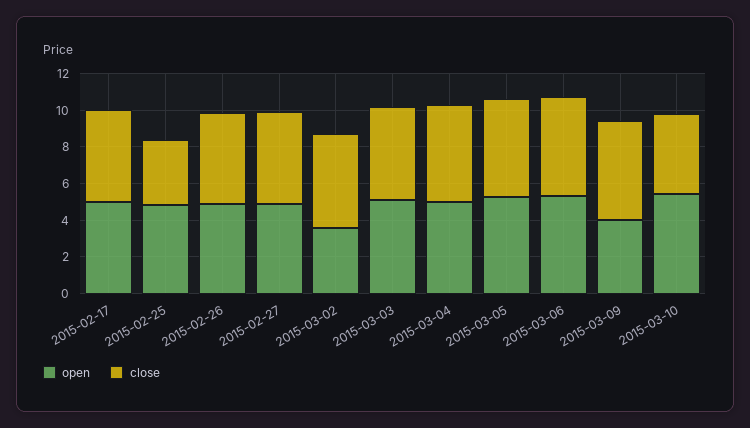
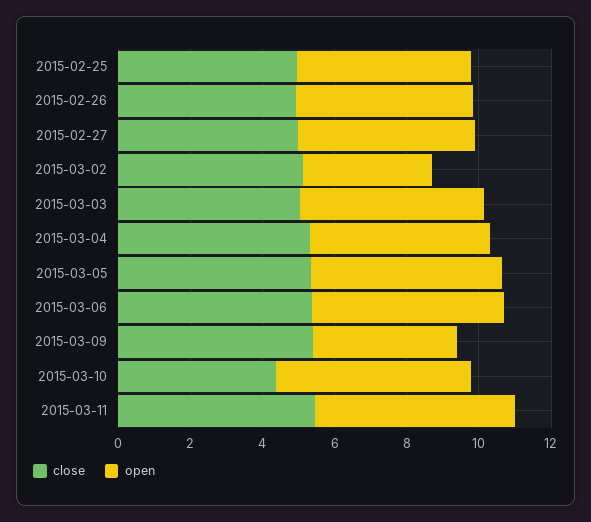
open, 2015-02-17: 5 -> none
close, 2015-02-17: 5 -> none
close, 2015-02-25: 3.5 -> 5
close, 2015-03-11: none -> 5.5
open, 2015-03-11: none -> 5.5

